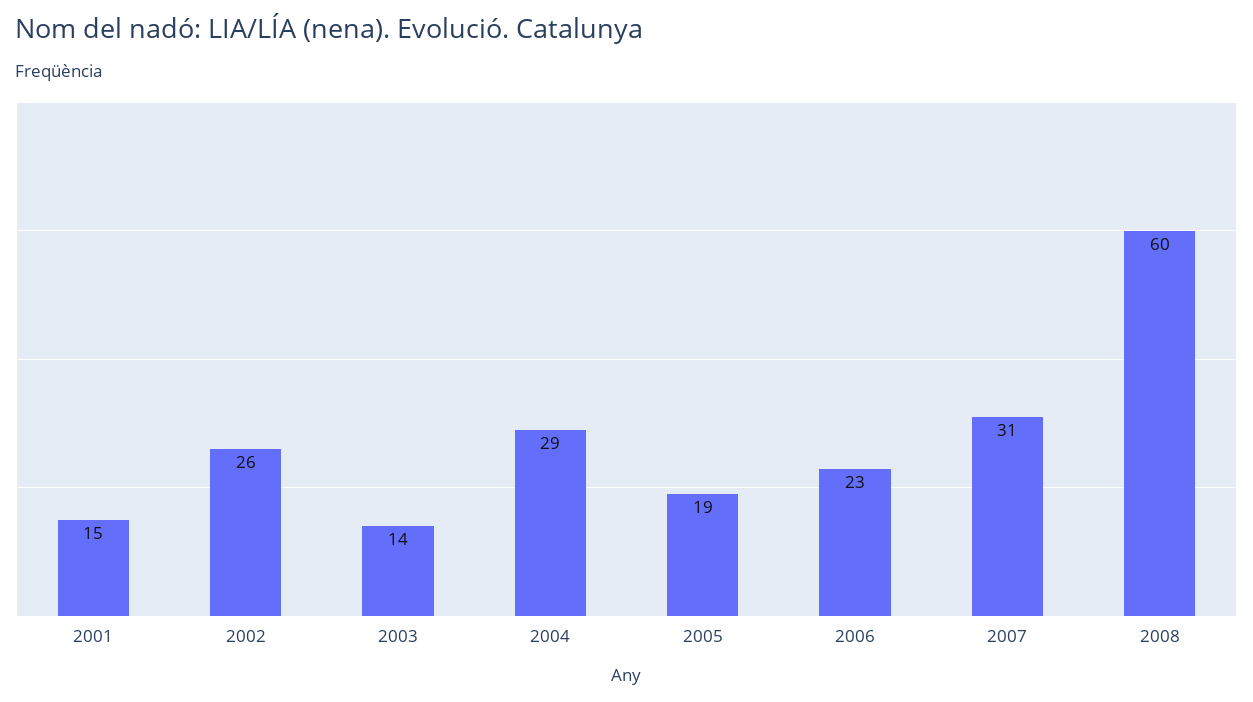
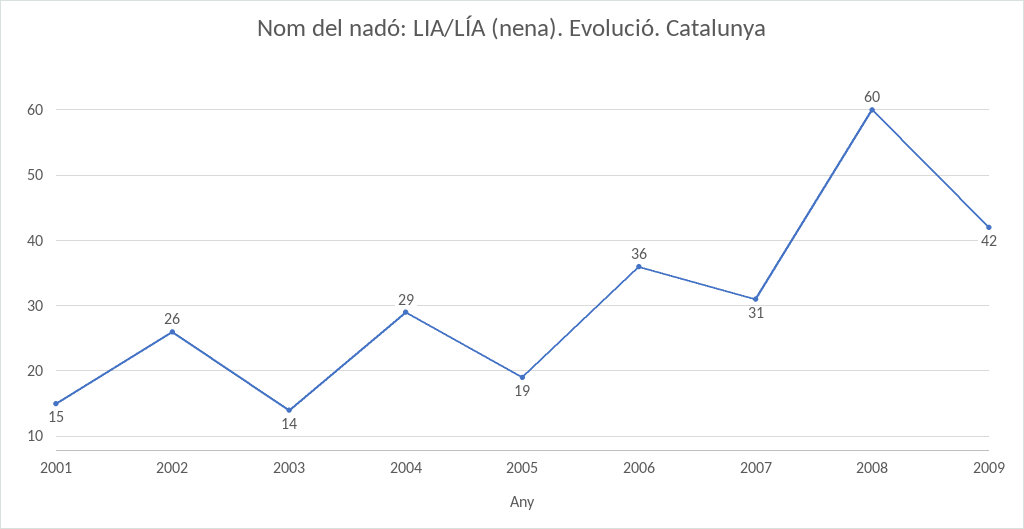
2006: 23 -> 36
2009: none -> 42

